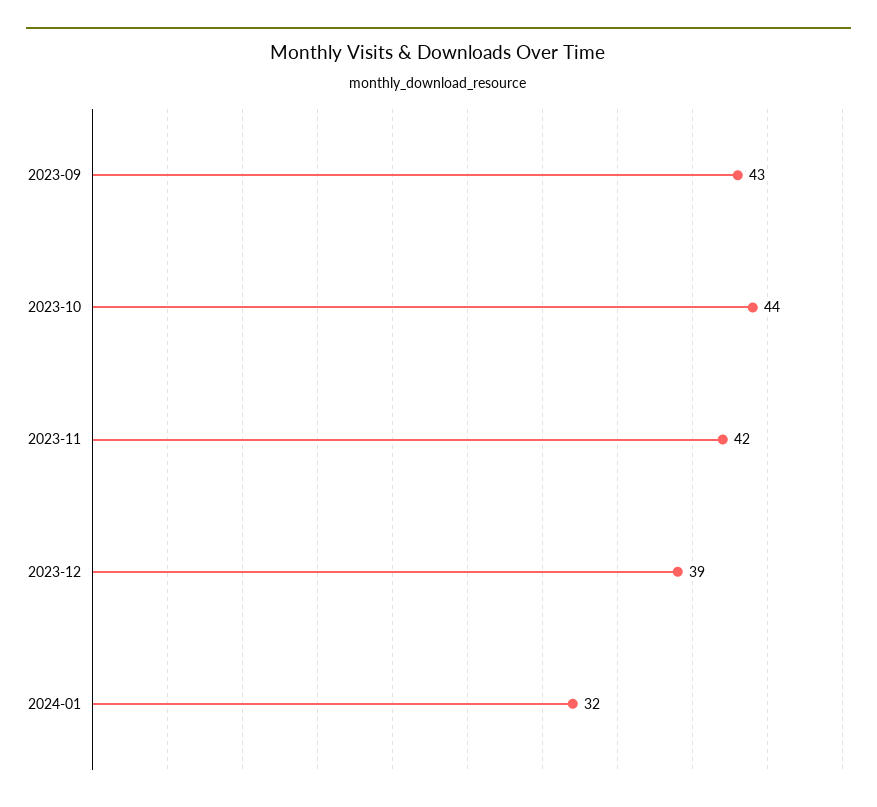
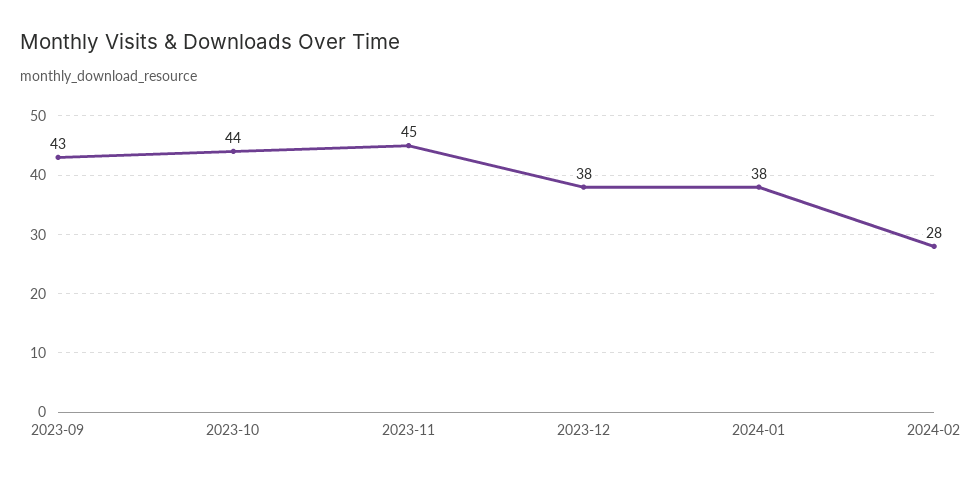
2023-11: 42 -> 45
2023-12: 39 -> 38
2024-01: 32 -> 38
2024-02: none -> 28

